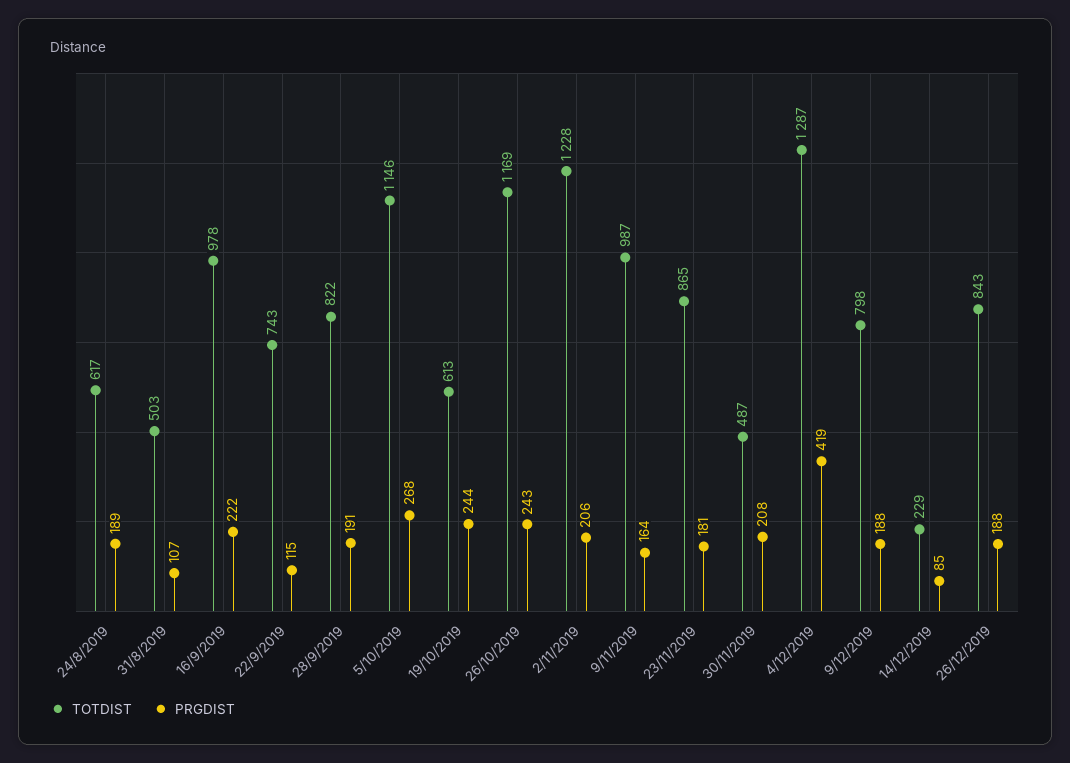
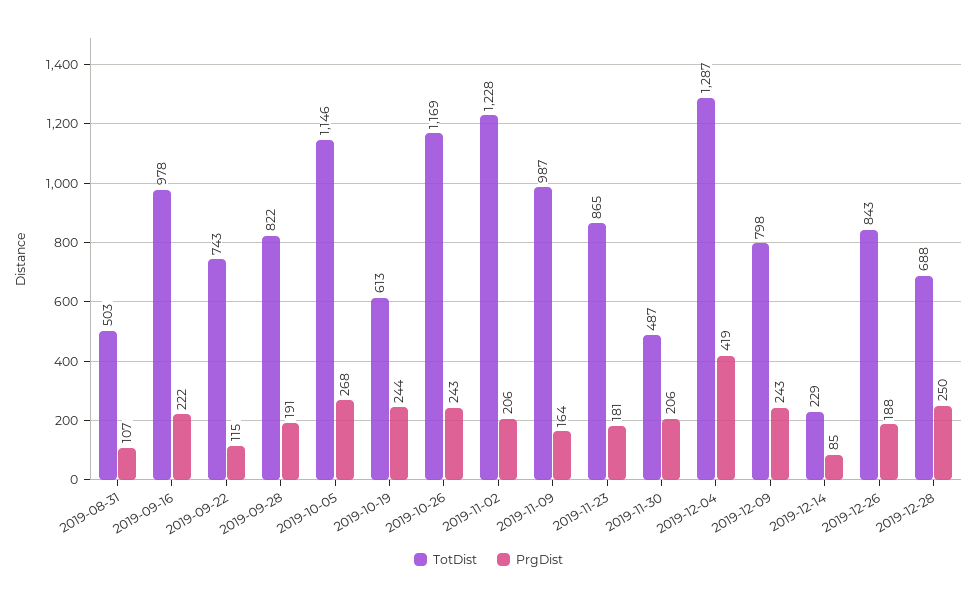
TOTDIST, 24/8/2019: 617 -> none
PRGDIST, 24/8/2019: 189 -> none
PRGDIST, 30/11/2019: 208 -> 206
PRGDIST, 9/12/2019: 188 -> 243
TOTDIST, 2019-12-28: none -> 688
PRGDIST, 2019-12-28: none -> 250

